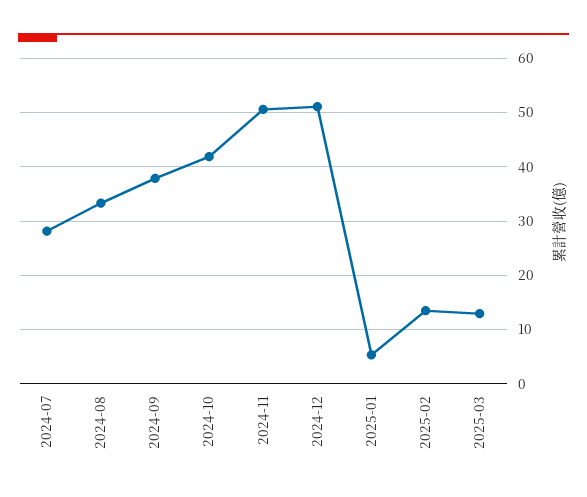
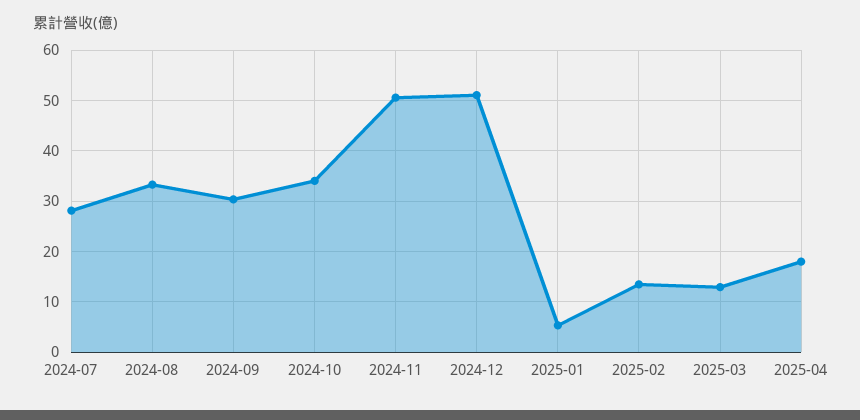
2024-09: 38 -> 30
2024-10: 42 -> 34
2025-04: none -> 18

